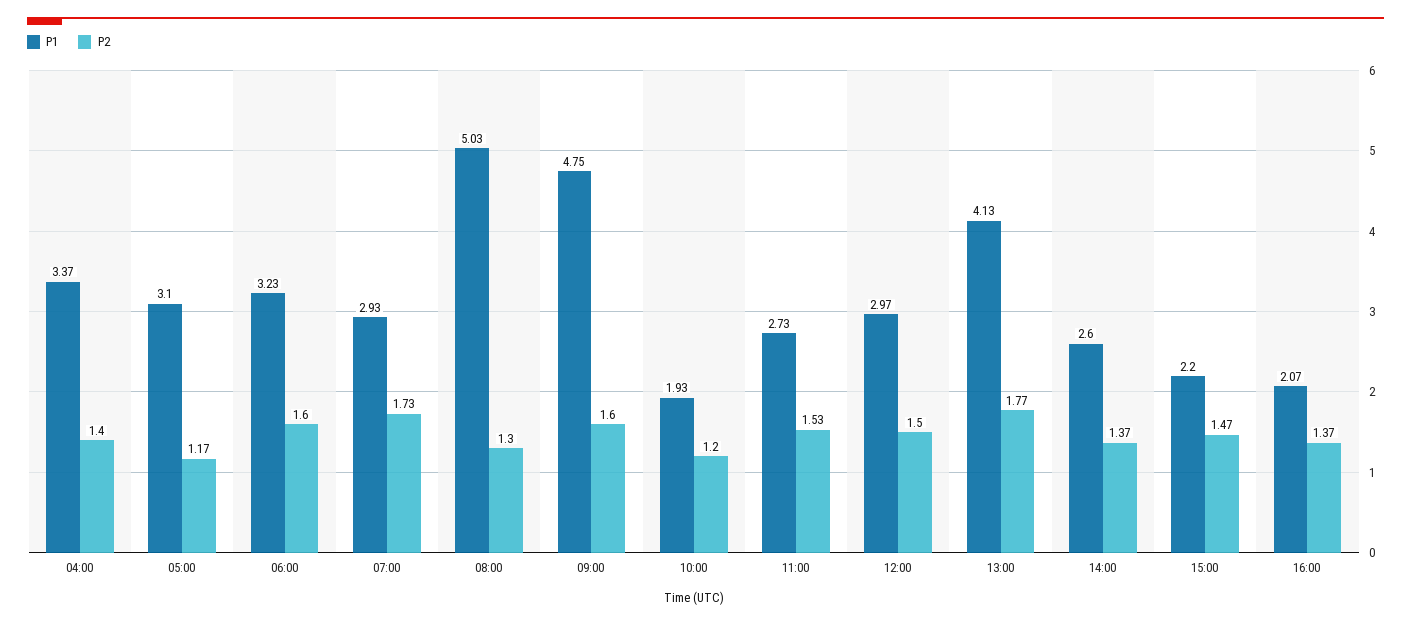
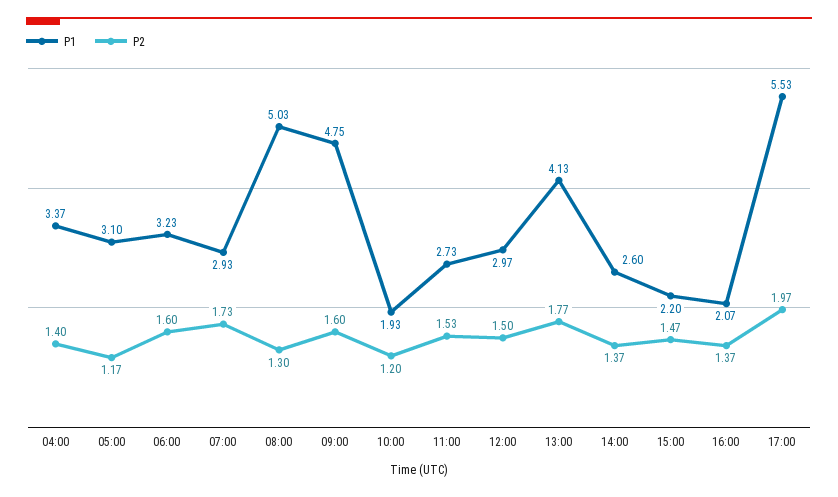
P1, 17:00: none -> 5.53
P2, 17:00: none -> 1.97

